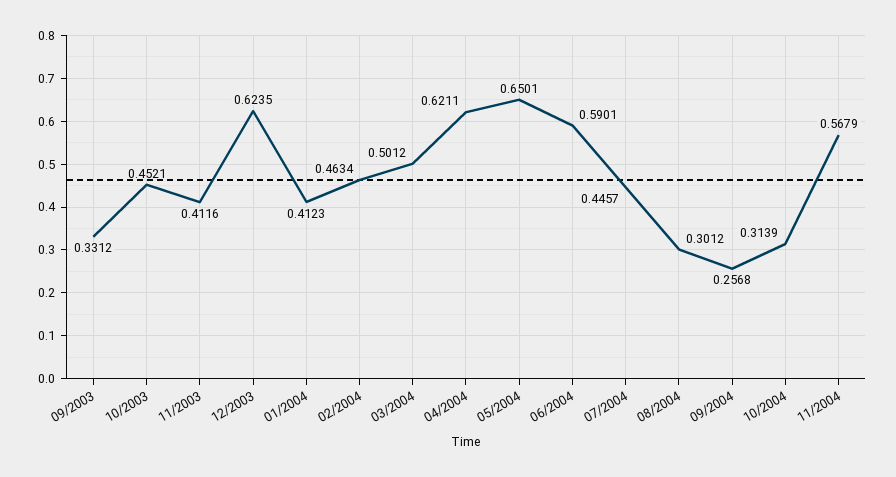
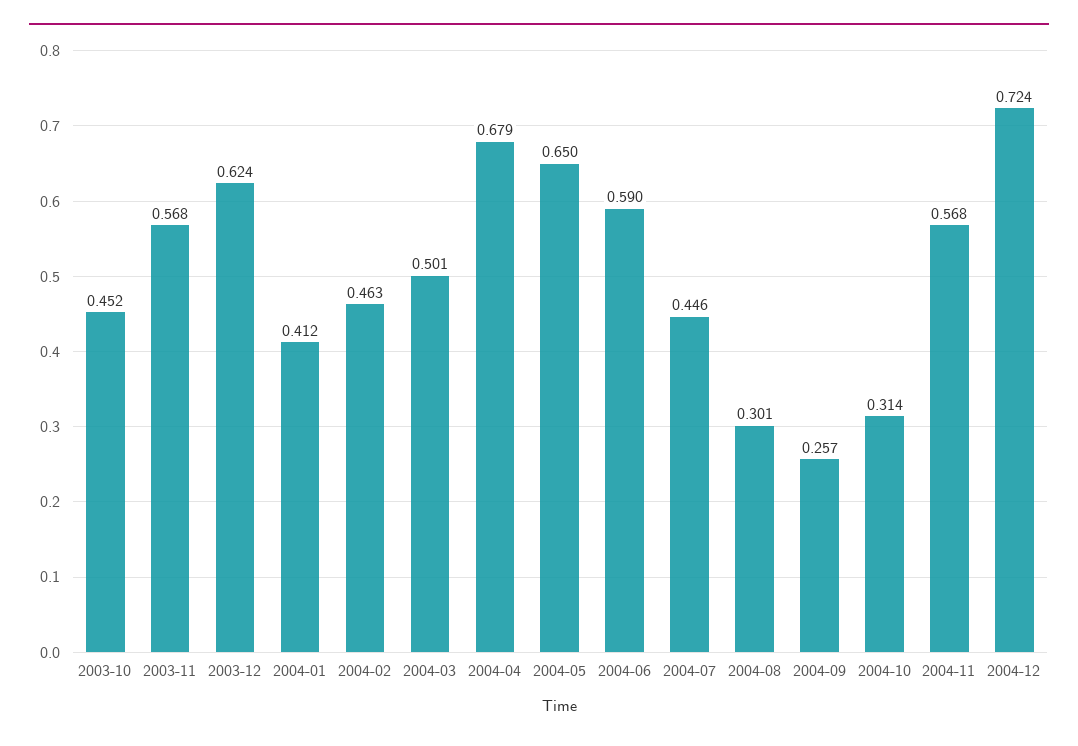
09/2003: 0.3312 -> none
11/2003: 0.4116 -> 0.568
04/2004: 0.6211 -> 0.679
2004-12: none -> 0.724

